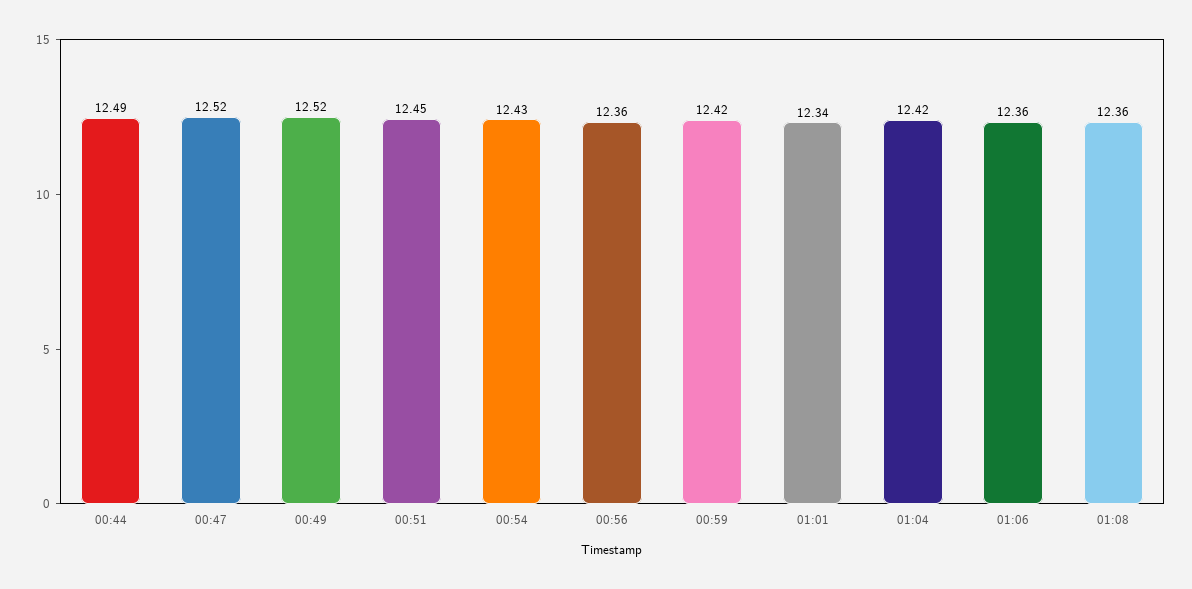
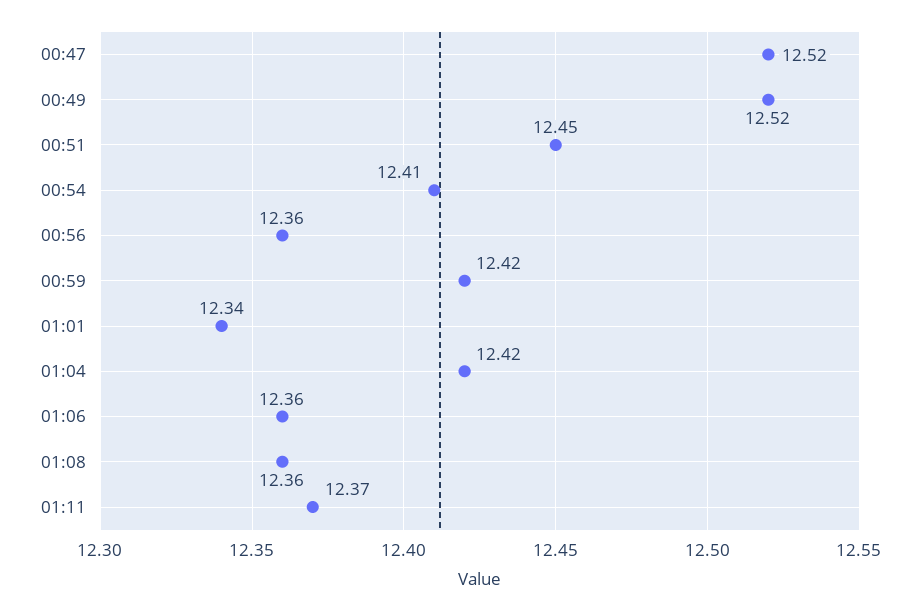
00:44: 12.49 -> none
00:54: 12.43 -> 12.41
01:11: none -> 12.37

